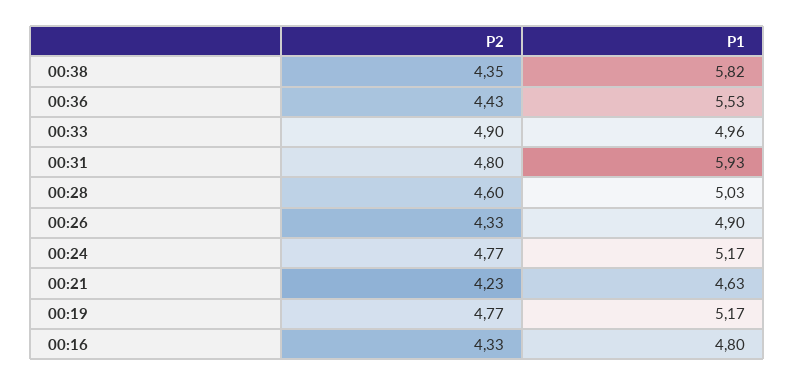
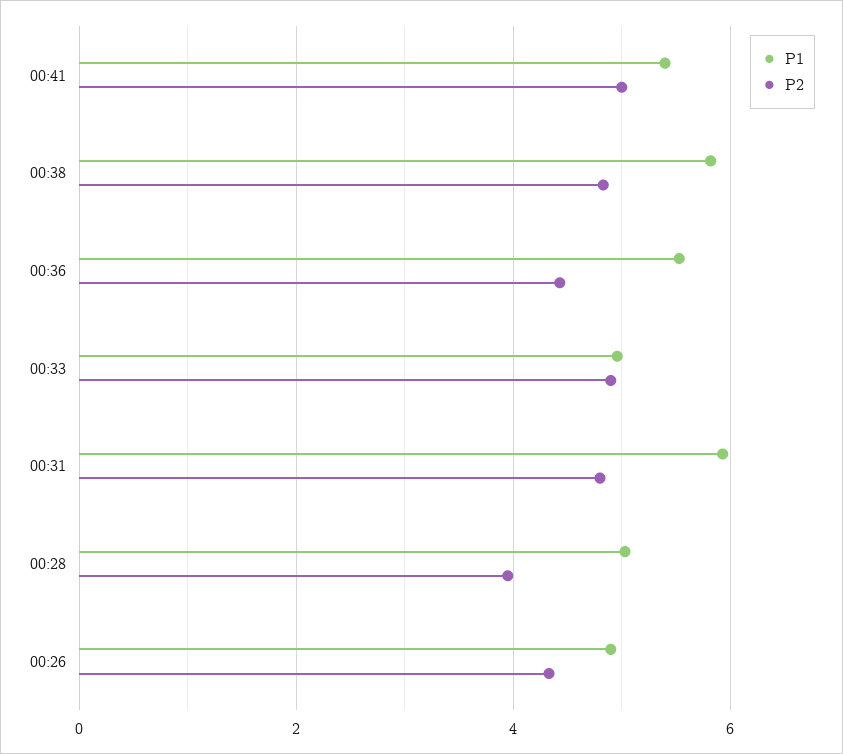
P2, 00:38: 4.35 -> 4.8
P2, 00:28: 4.6 -> 4
P2, 00:24: 4.77 -> none
P1, 00:24: 5.17 -> none
P2, 00:21: 4.23 -> none
P1, 00:21: 4.63 -> none
P2, 00:19: 4.77 -> none
P1, 00:19: 5.17 -> none
P2, 00:16: 4.33 -> none
P1, 00:16: 4.8 -> none
P1, 00:41: none -> 5.4
P2, 00:41: none -> 5

